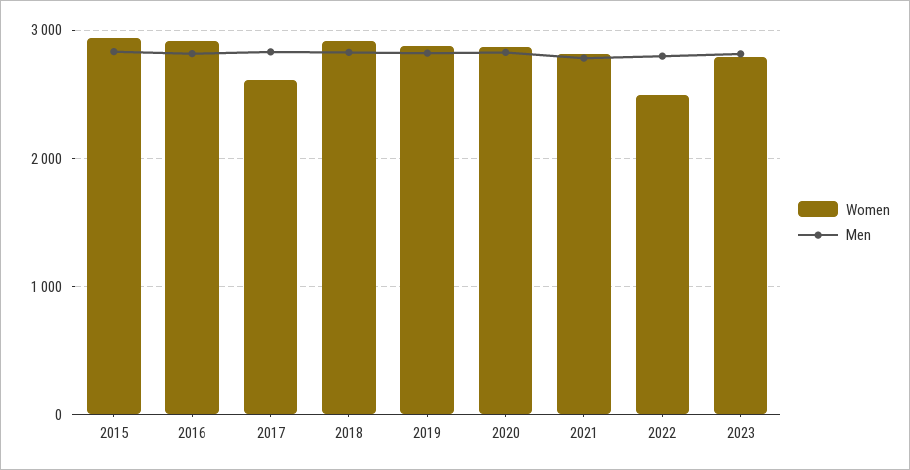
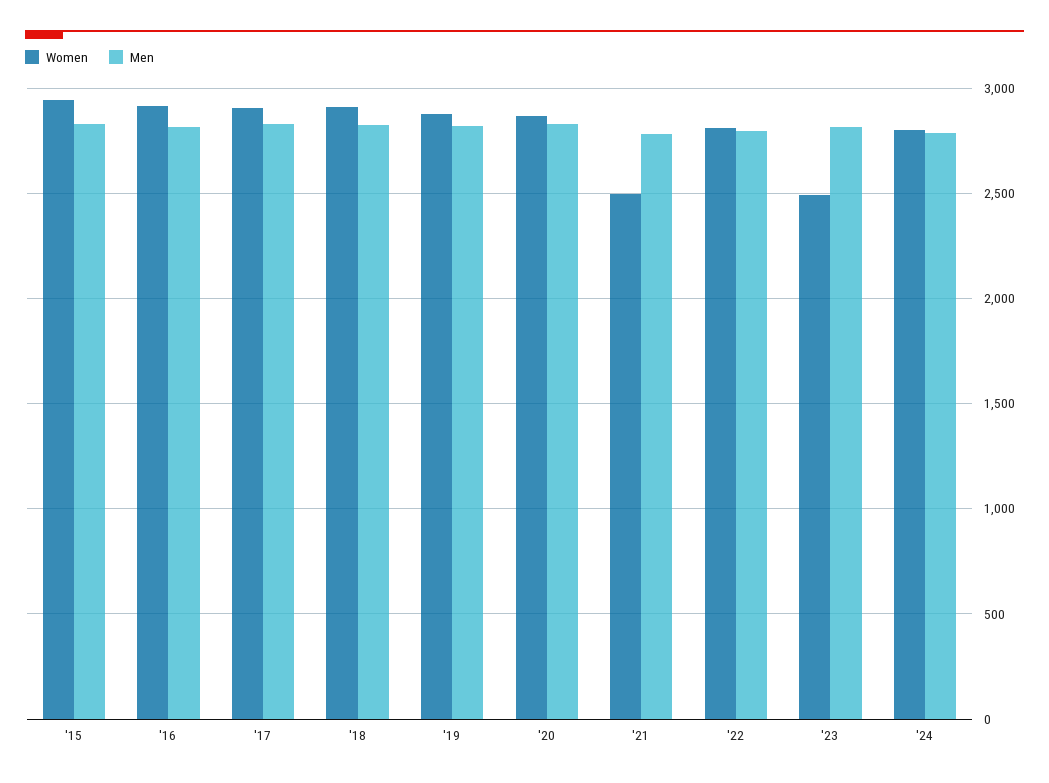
Women, 2017: 2600 -> 2900
Women, 2021: 2800 -> 2500
Women, 2022: 2500 -> 2800
Women, 2023: 2800 -> 2500
Women, '24: none -> 2800
Men, '24: none -> 2800

